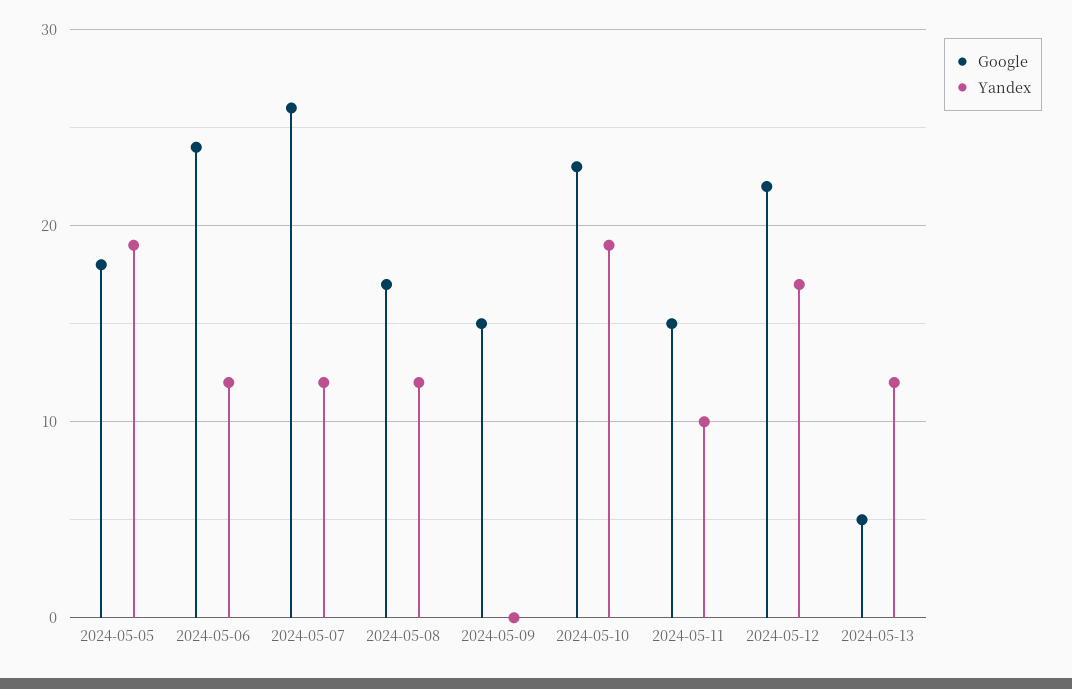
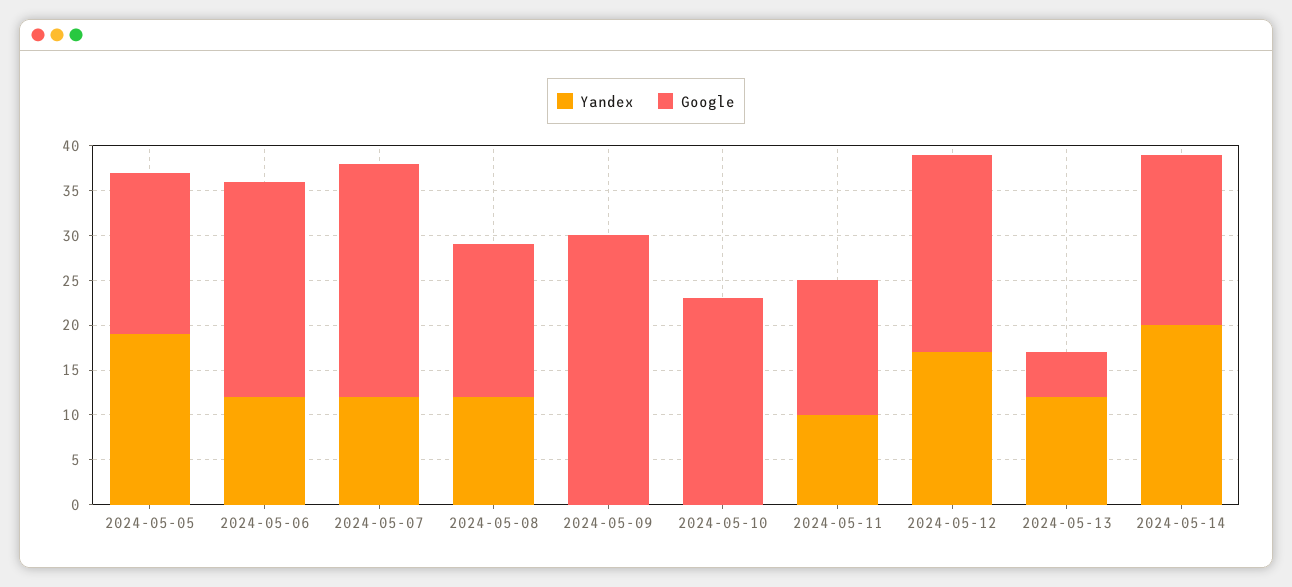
Google, 2024-05-09: 15 -> 30
Yandex, 2024-05-10: 19 -> 0
Yandex, 2024-05-14: none -> 20
Google, 2024-05-14: none -> 19

